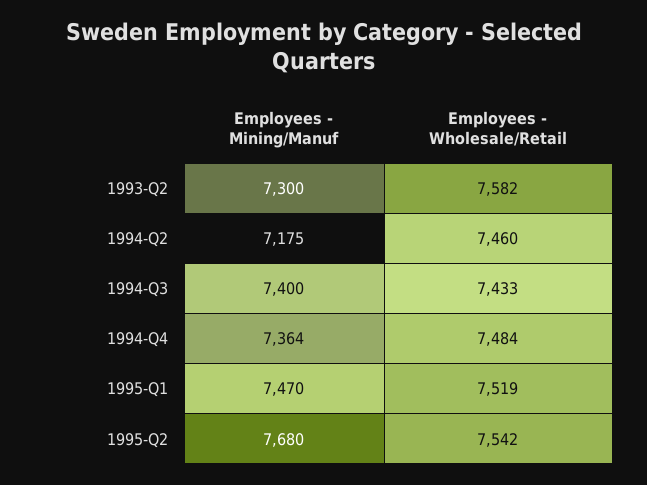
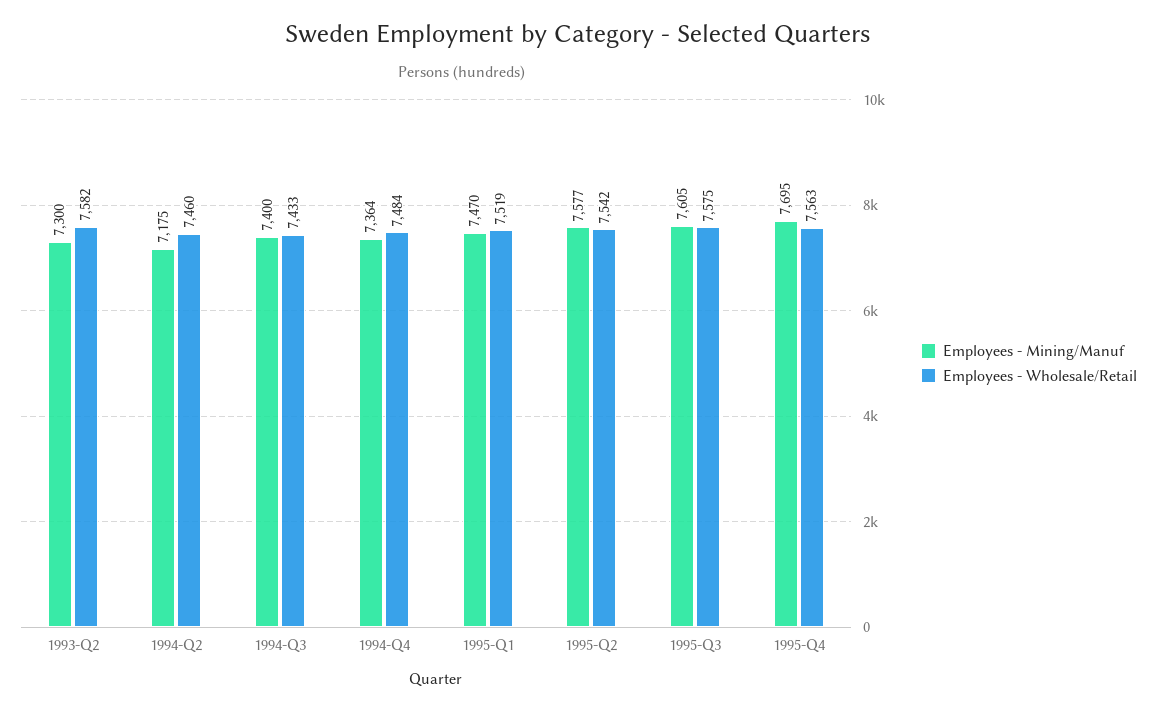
Employees - Mining/Manuf, 1995-Q2: 7680 -> 7577
Employees - Mining/Manuf, 1995-Q3: none -> 7605
Employees - Wholesale/Retail, 1995-Q3: none -> 7575
Employees - Mining/Manuf, 1995-Q4: none -> 7695
Employees - Wholesale/Retail, 1995-Q4: none -> 7563

